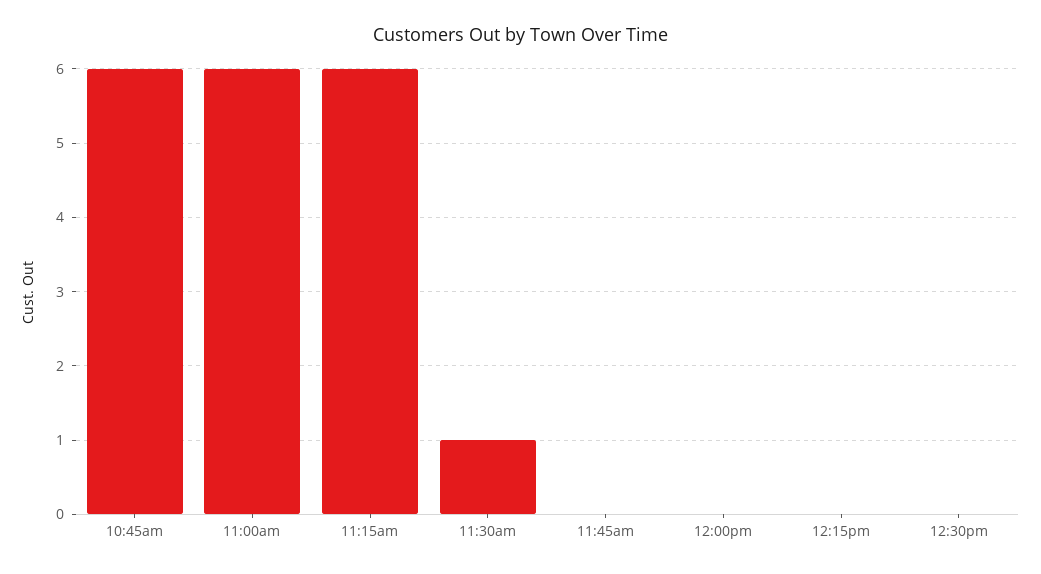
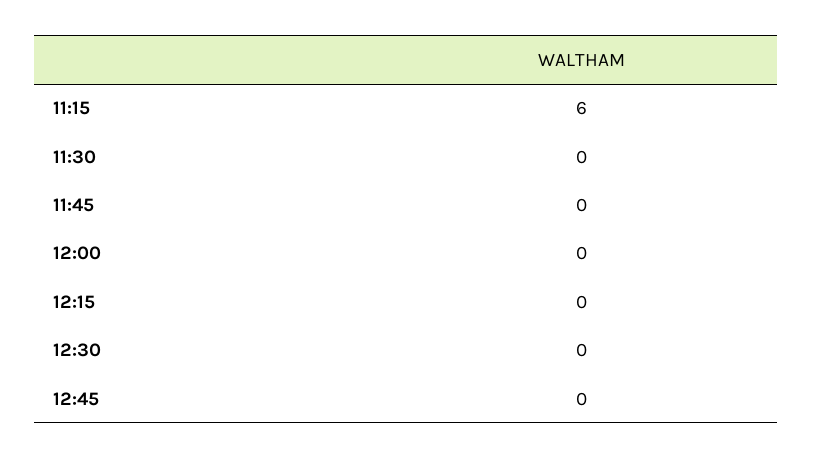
10:45am: 6 -> none
11:00am: 6 -> none
11:30am: 1 -> 0
12:45: none -> 0

